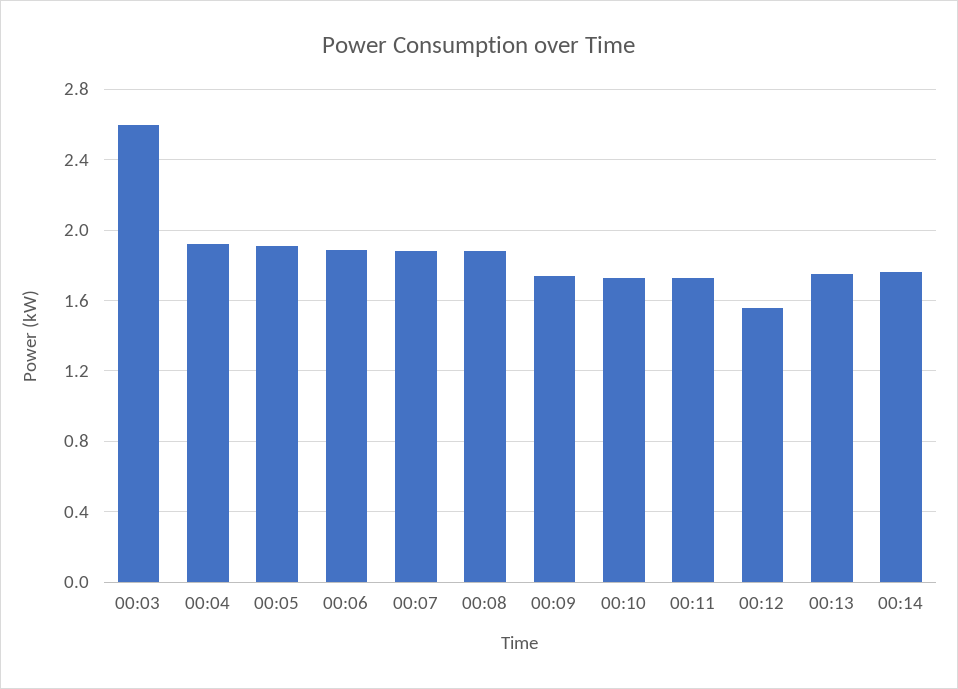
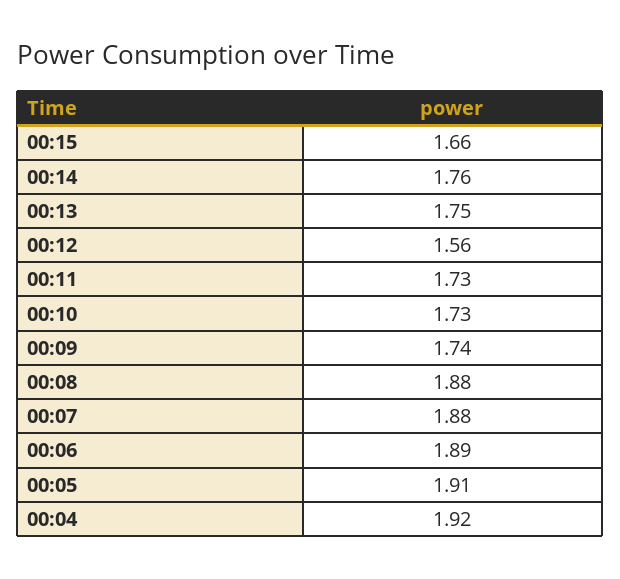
00:03: 2.6 -> none
00:15: none -> 1.66

